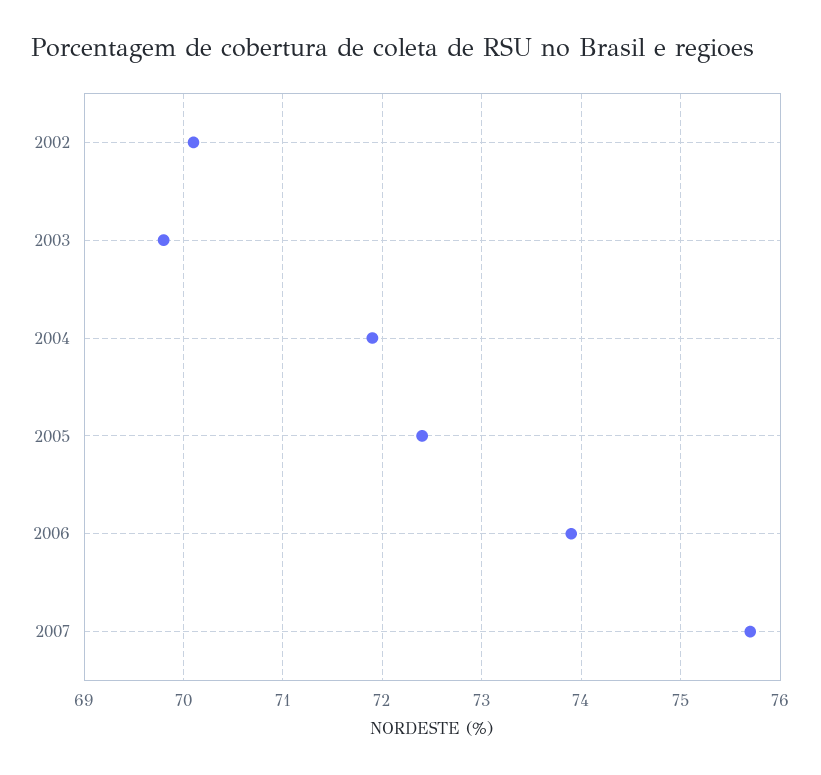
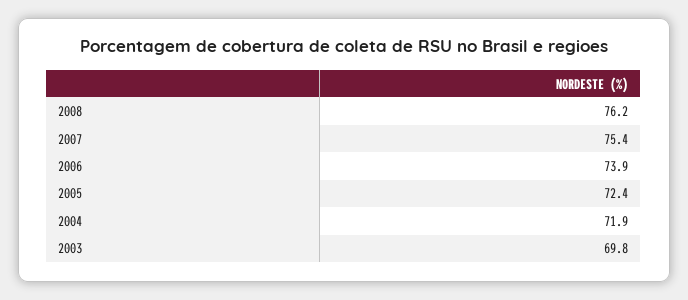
2002: 70.1 -> none
2007: 75.7 -> 75.4
2008: none -> 76.2

